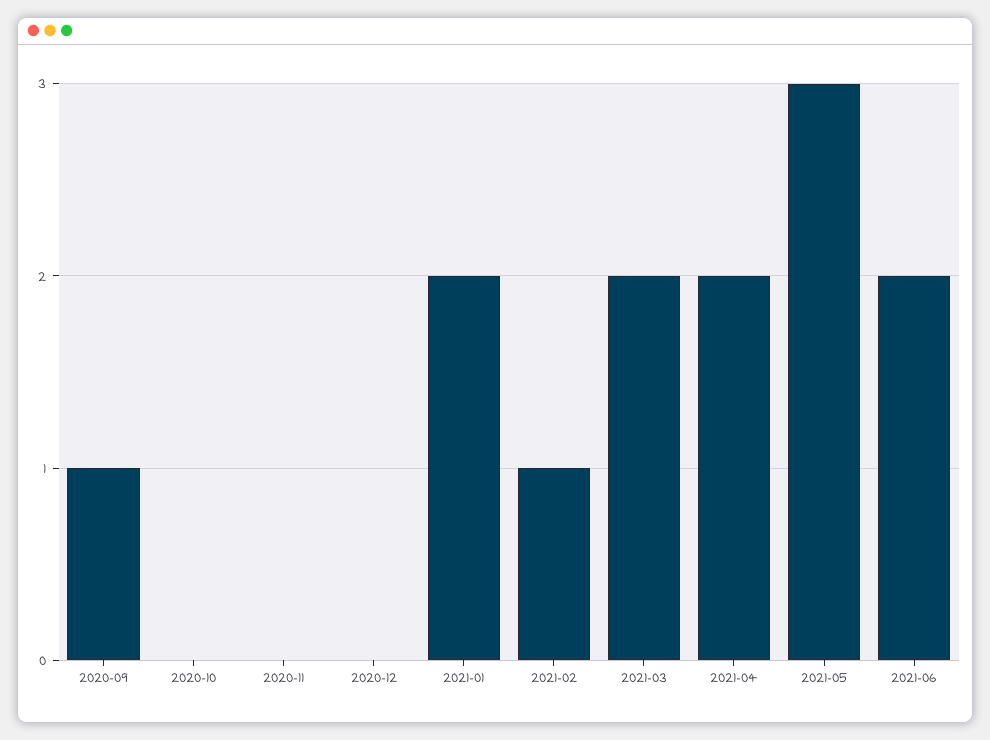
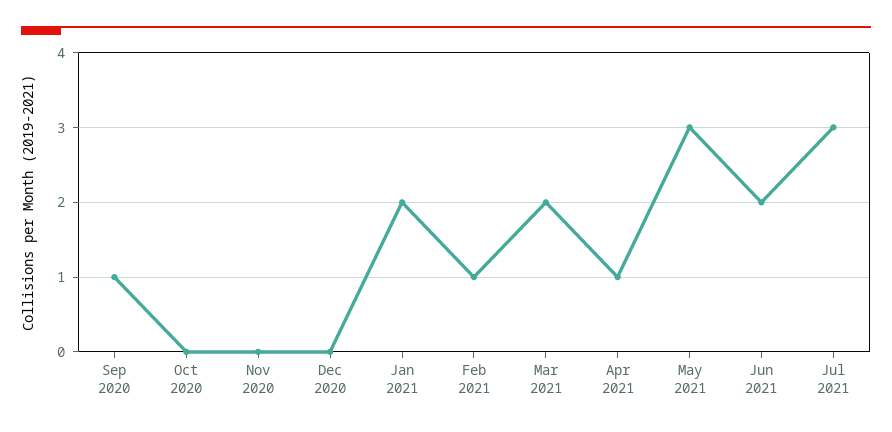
2021-04: 2 -> 1
Jul 2021: none -> 3

